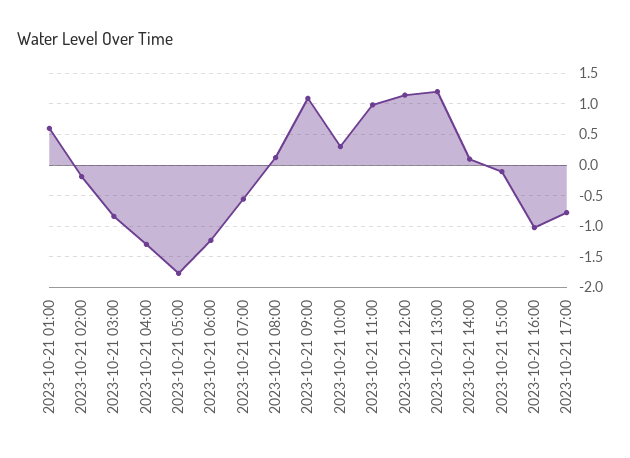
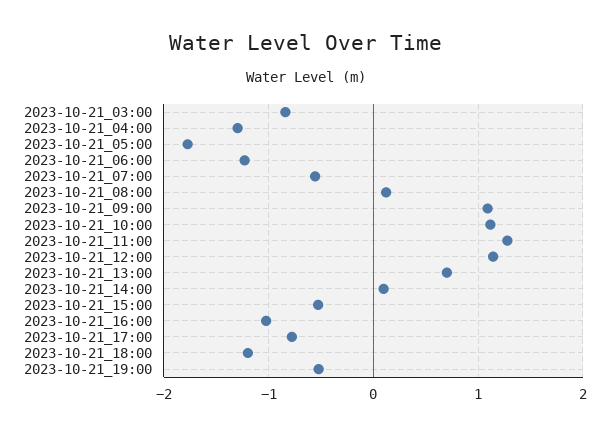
2023-10-21 01:00: 0.6 -> none
2023-10-21 02:00: -0.2 -> none
2023-10-21 10:00: 0.3 -> 1.1
2023-10-21 11:00: 1 -> 1.3
2023-10-21 13:00: 1.2 -> 0.7
2023-10-21 15:00: -0.1 -> -0.5
2023-10-21_18:00: none -> -1.2
2023-10-21_19:00: none -> -0.5

